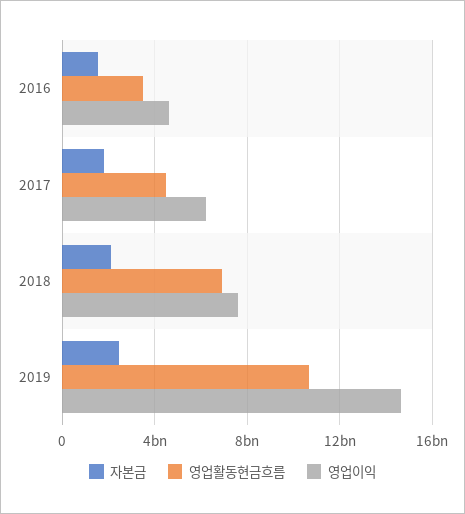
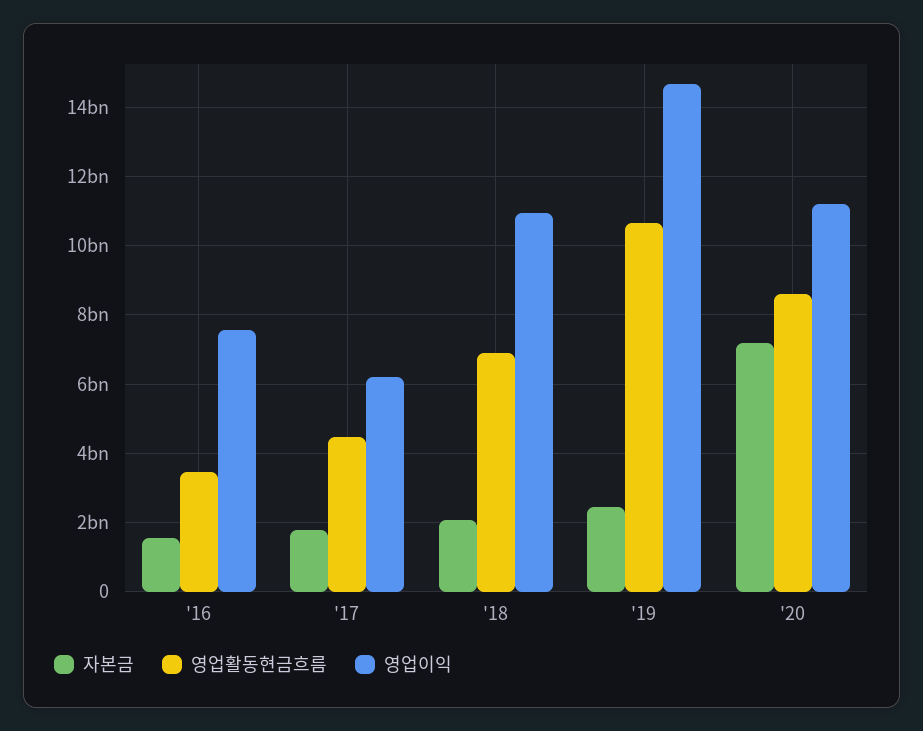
영업이익, 2016: 4500000000 -> 7600000000
영업이익, 2018: 7500000000 -> 11000000000
자본금, '20: none -> 7200000000
영업활동현금흐름, '20: none -> 8600000000
영업이익, '20: none -> 11200000000

